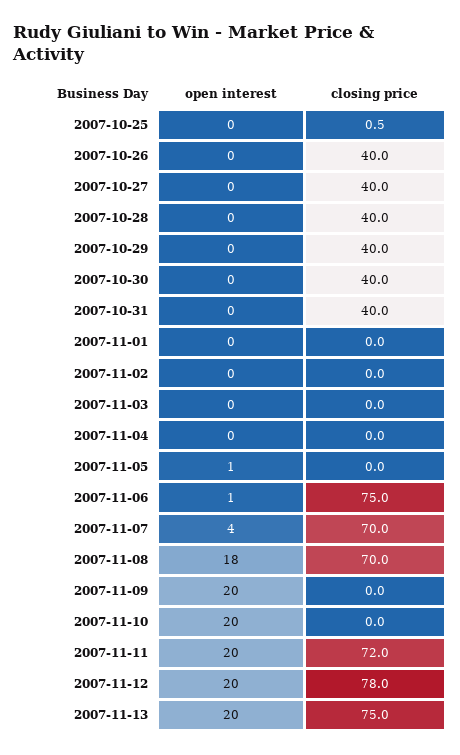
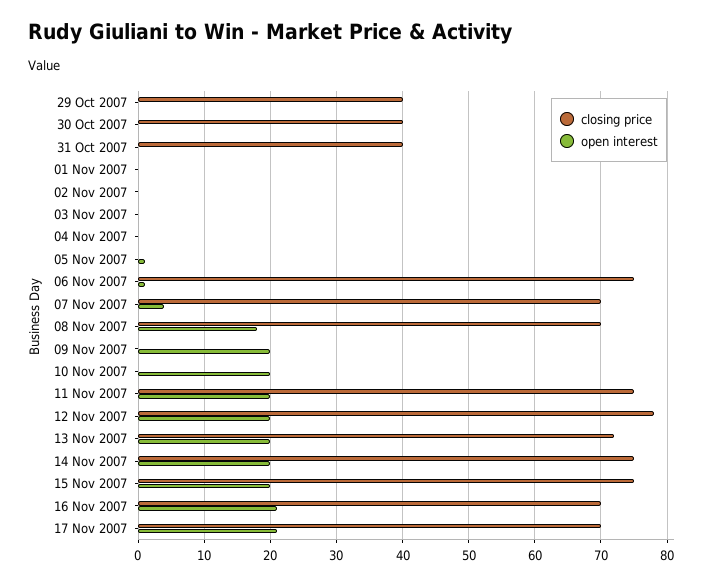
open interest, 2007-10-25: 0 -> none
closing price, 2007-10-25: 0.5 -> none
open interest, 2007-10-26: 0 -> none
closing price, 2007-10-26: 40 -> none
open interest, 2007-10-27: 0 -> none
closing price, 2007-10-27: 40 -> none
open interest, 2007-10-28: 0 -> none
closing price, 2007-10-28: 40 -> none
closing price, 2007-11-11: 72 -> 75
closing price, 2007-11-13: 75 -> 72
closing price, 14 Nov 2007: none -> 75
open interest, 14 Nov 2007: none -> 20
closing price, 15 Nov 2007: none -> 75
open interest, 15 Nov 2007: none -> 20
closing price, 16 Nov 2007: none -> 70
open interest, 16 Nov 2007: none -> 21
closing price, 17 Nov 2007: none -> 70
open interest, 17 Nov 2007: none -> 21

